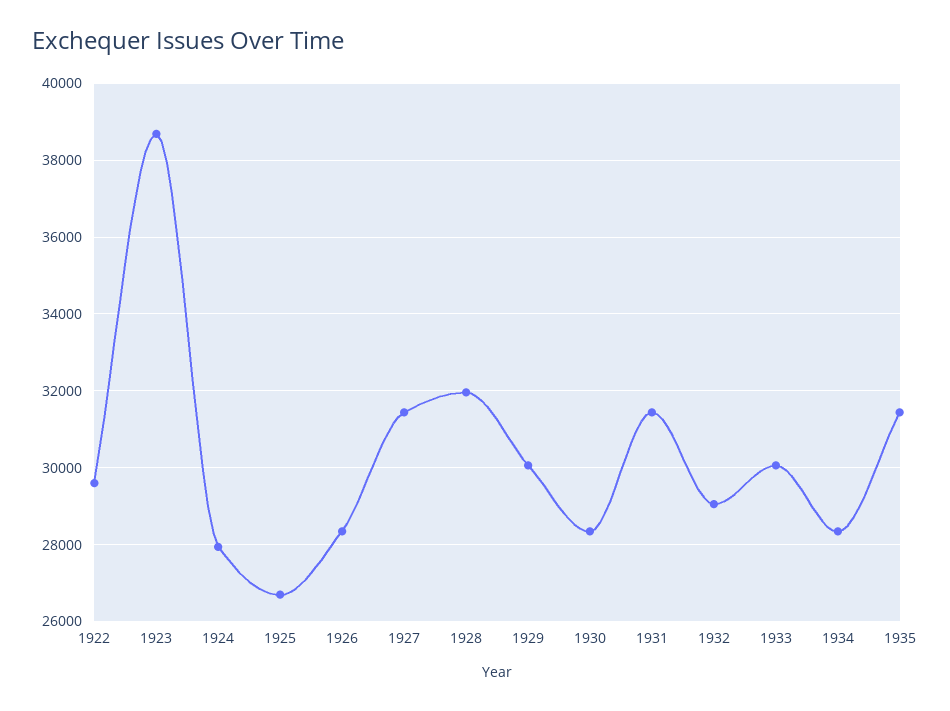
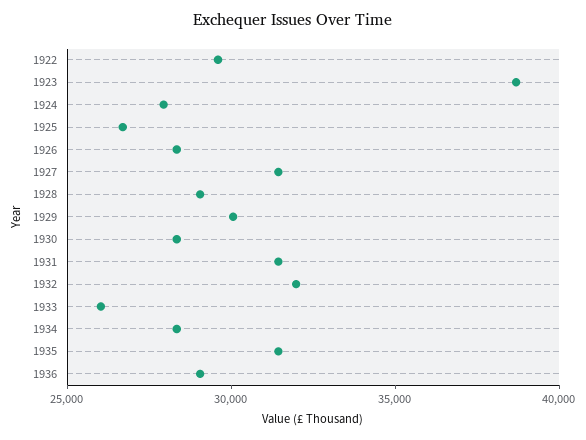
1928: 32000 -> 29000
1932: 29000 -> 32000
1933: 30000 -> 26000
1936: none -> 29000

